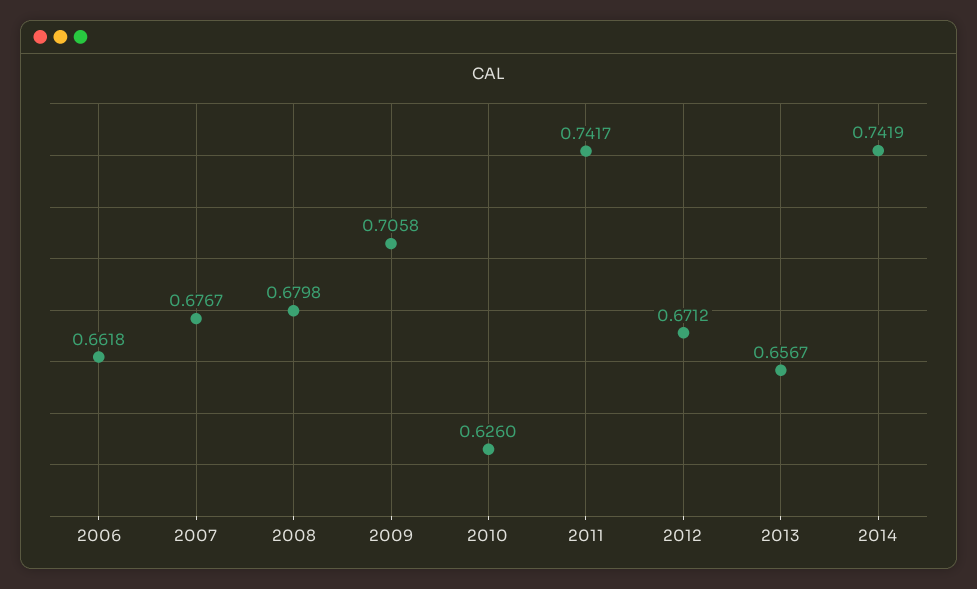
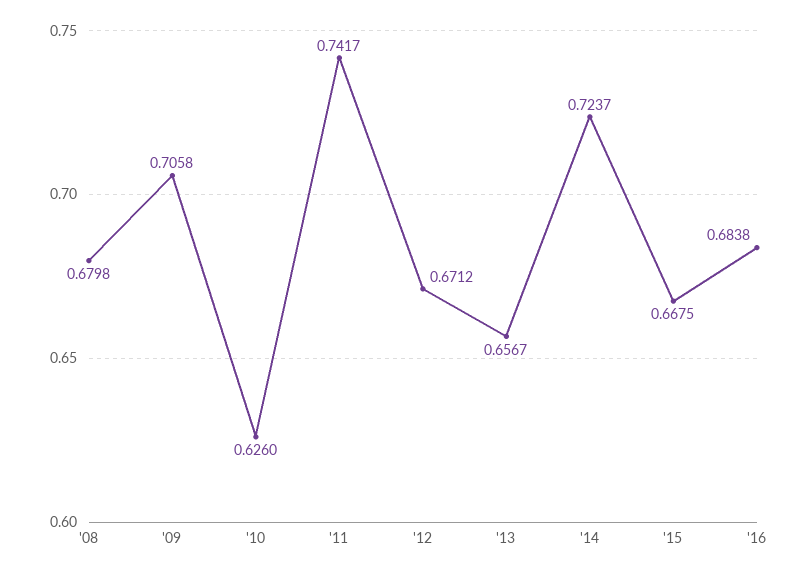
2006: 0.6618 -> none
2007: 0.6767 -> none
2014: 0.7419 -> 0.7237
'15: none -> 0.6675
'16: none -> 0.6838

